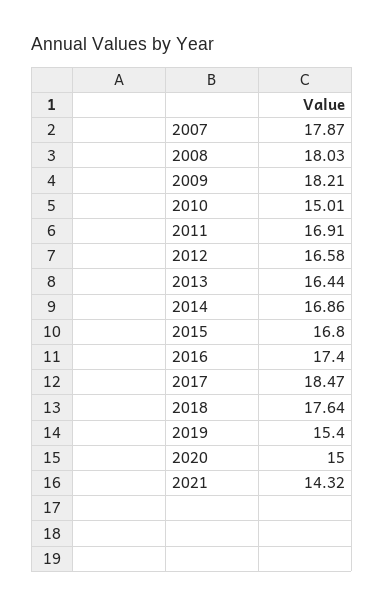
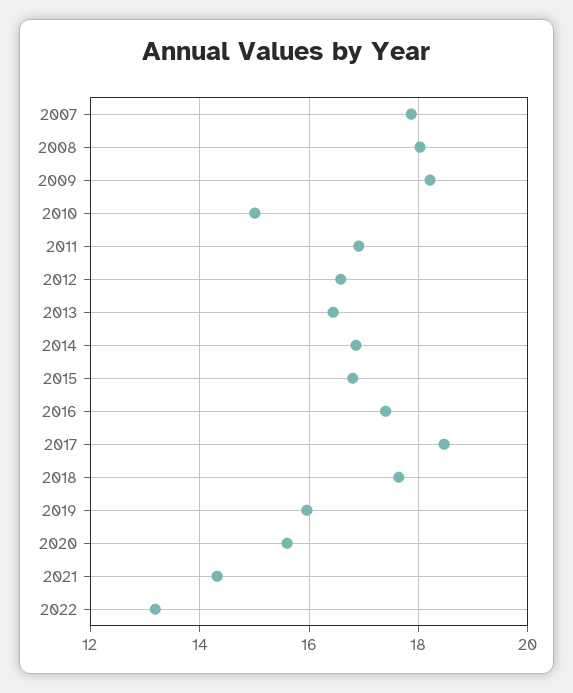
2019: 15.4 -> 16
2020: 15 -> 15.6
2022: none -> 13.2

